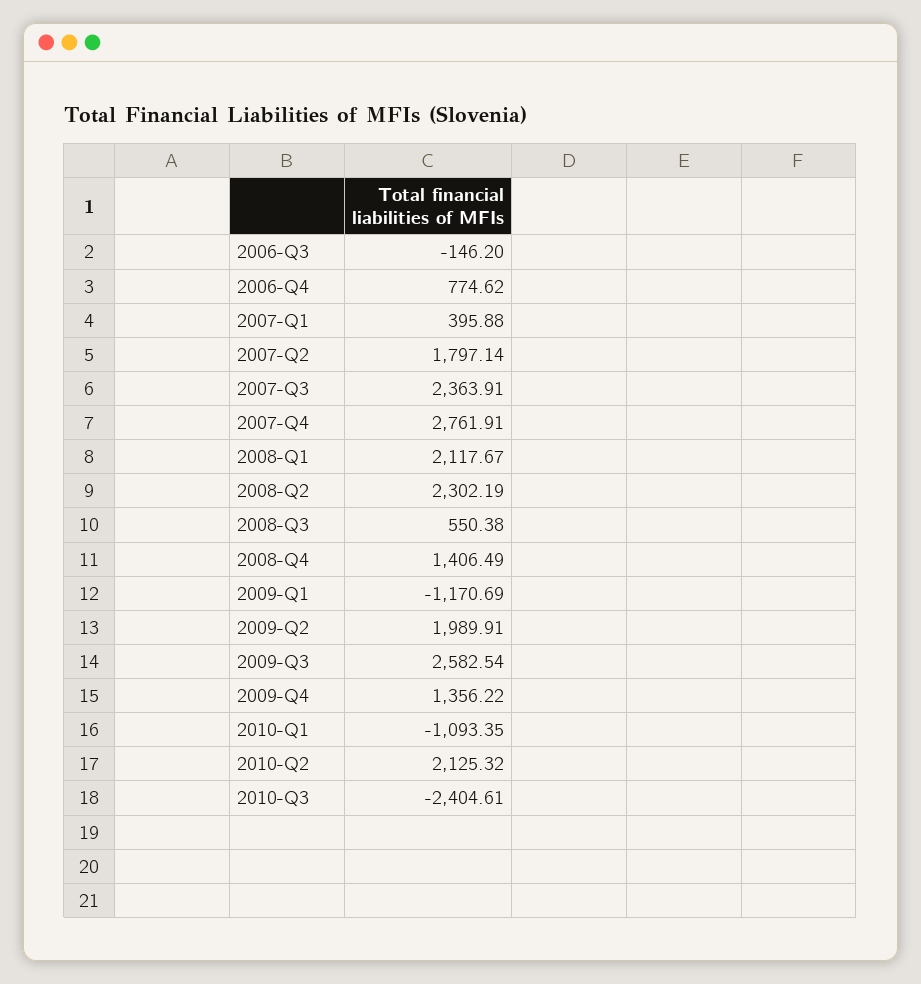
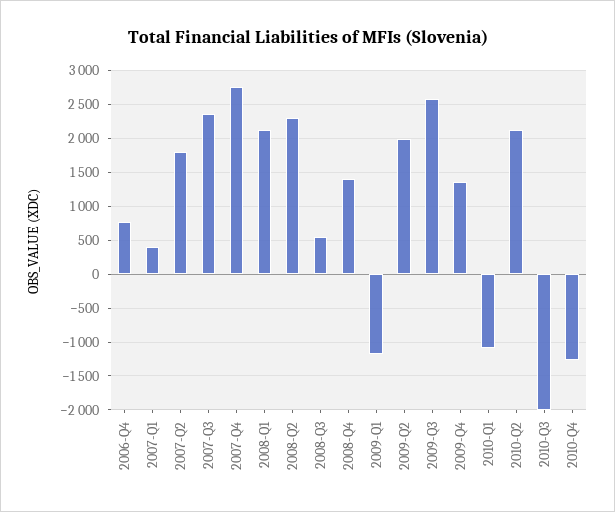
2006-Q3: -146.2 -> none
2010-Q3: -2404.61 -> -2000
2010-Q4: none -> -1300

